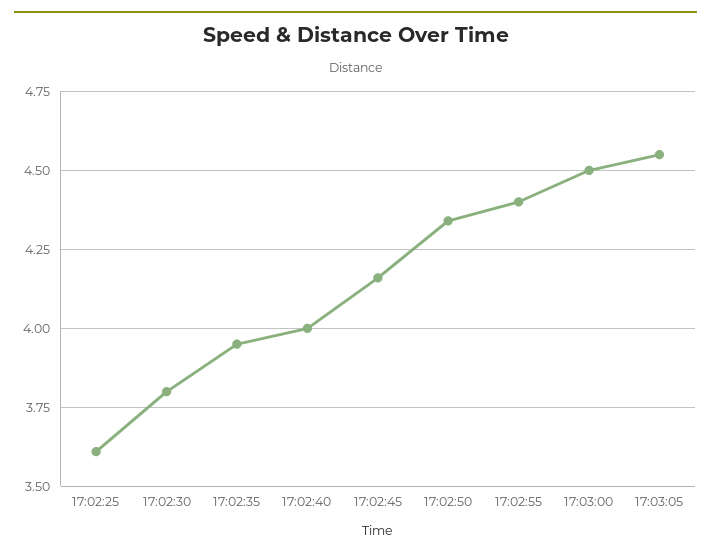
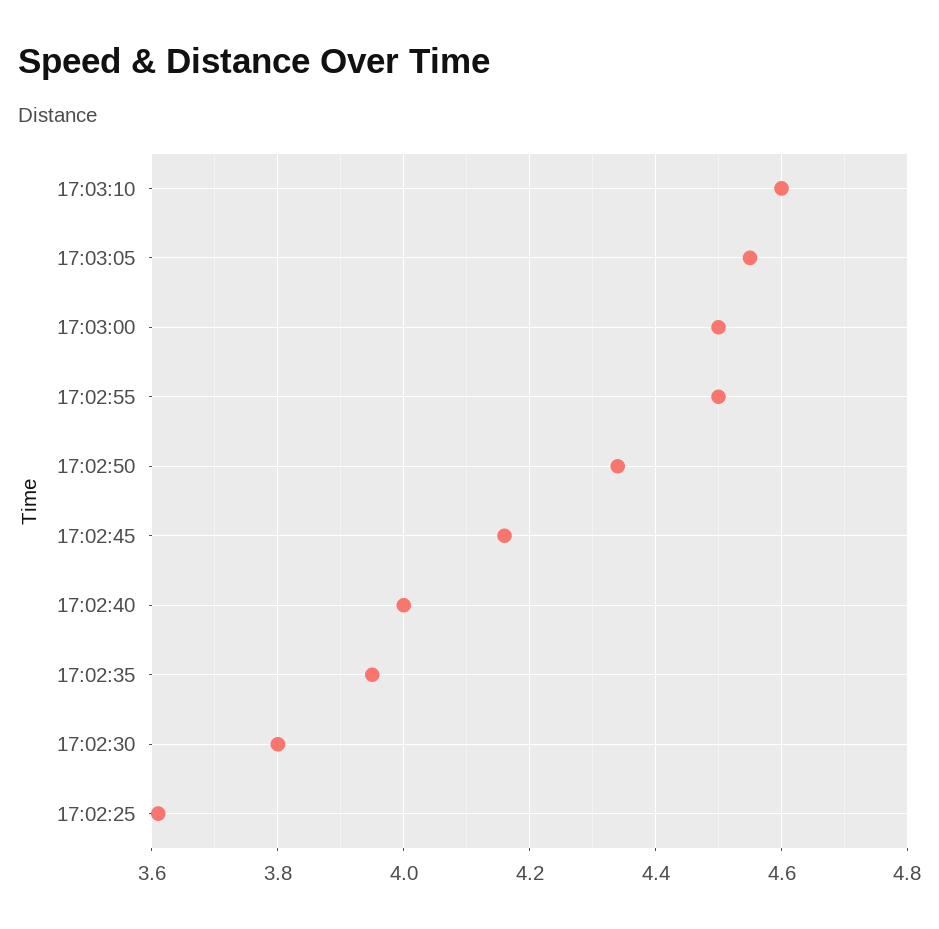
17:02:55: 4.4 -> 4.5
17:03:10: none -> 4.6

